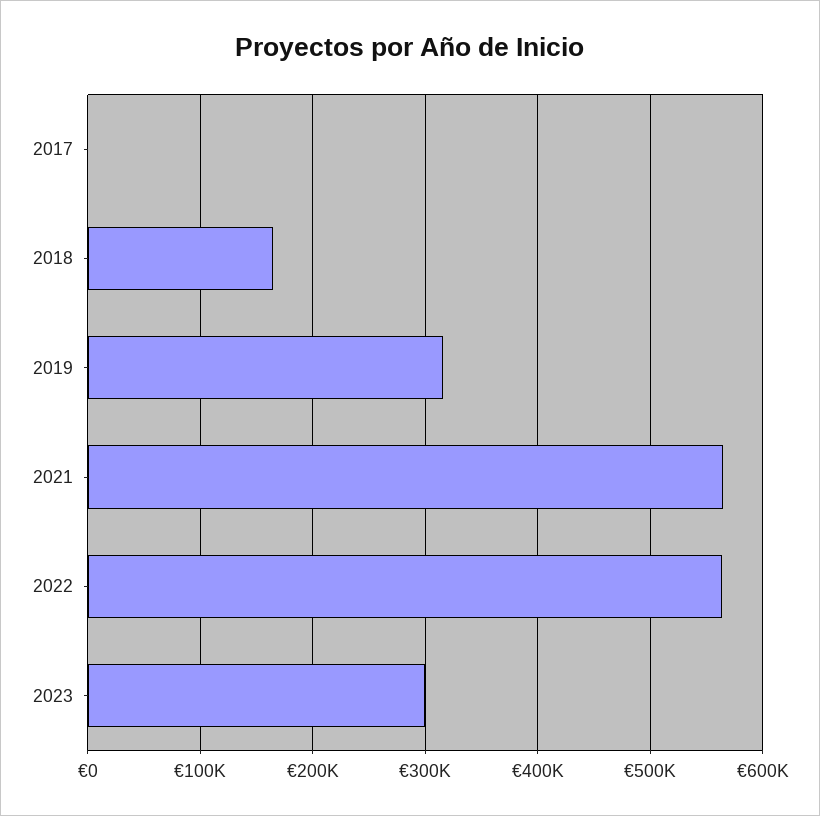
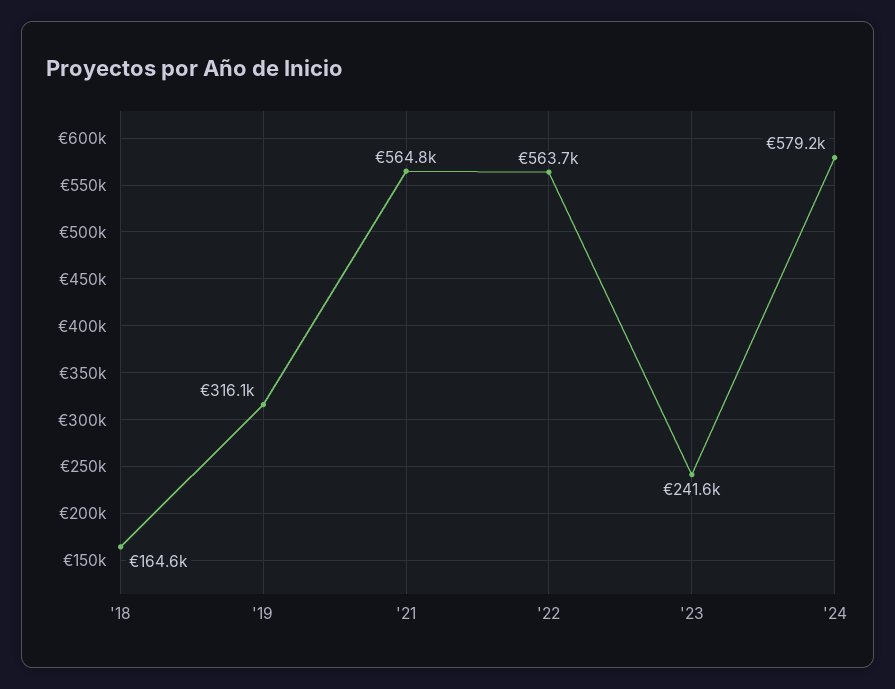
2017: 0 -> none
2023: 300000 -> 241600
'24: none -> 579200

